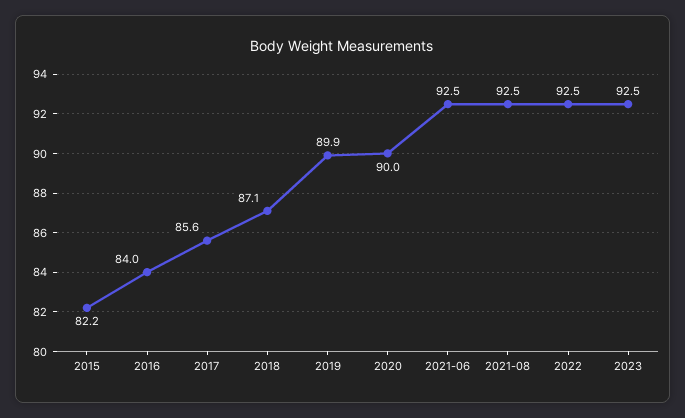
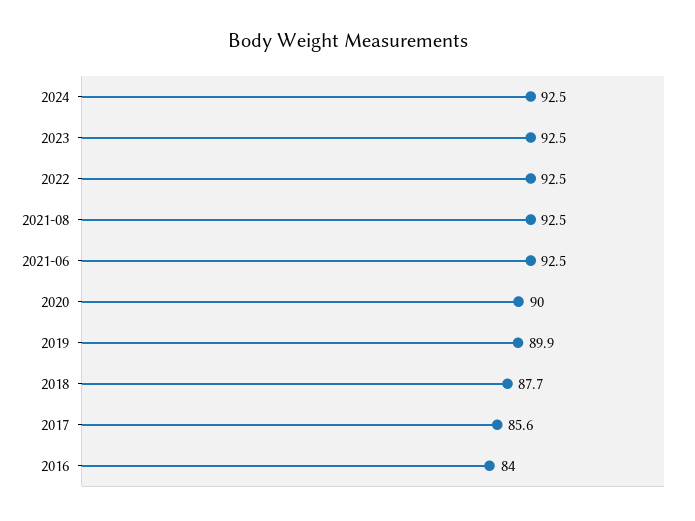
2015: 82.2 -> none
2018: 87.1 -> 87.7
2024: none -> 92.5

